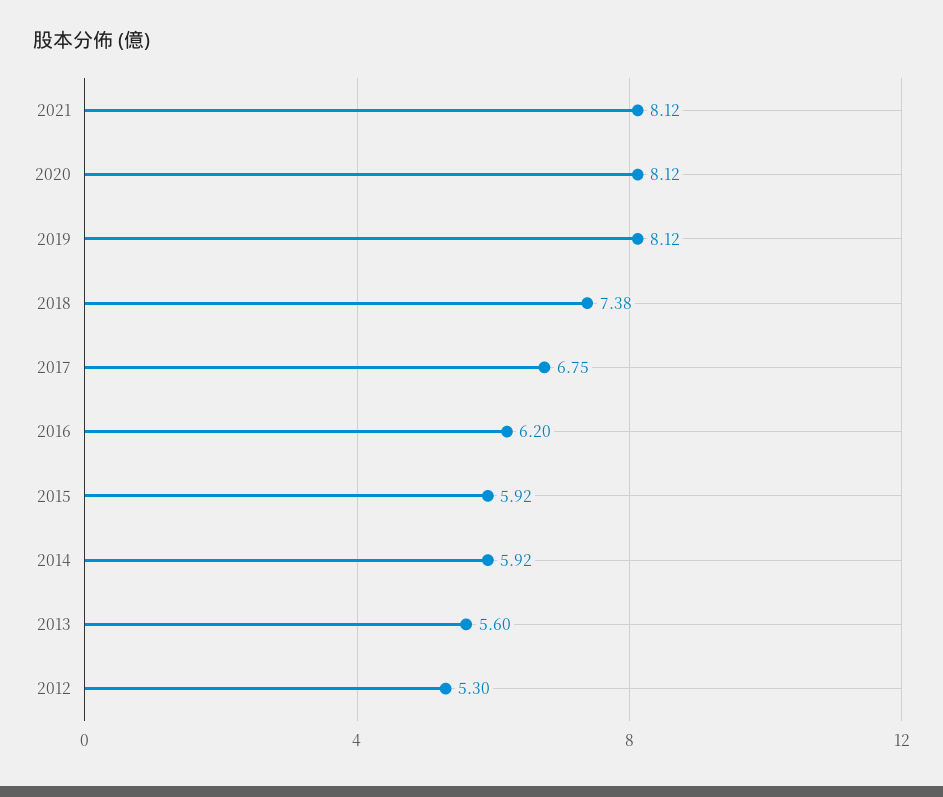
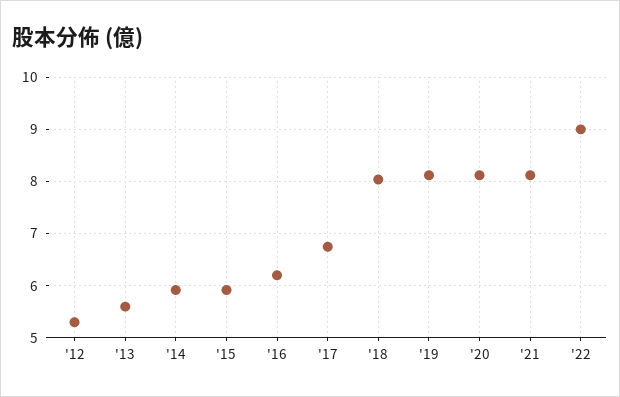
2018: 7.38 -> 8
'22: none -> 9

